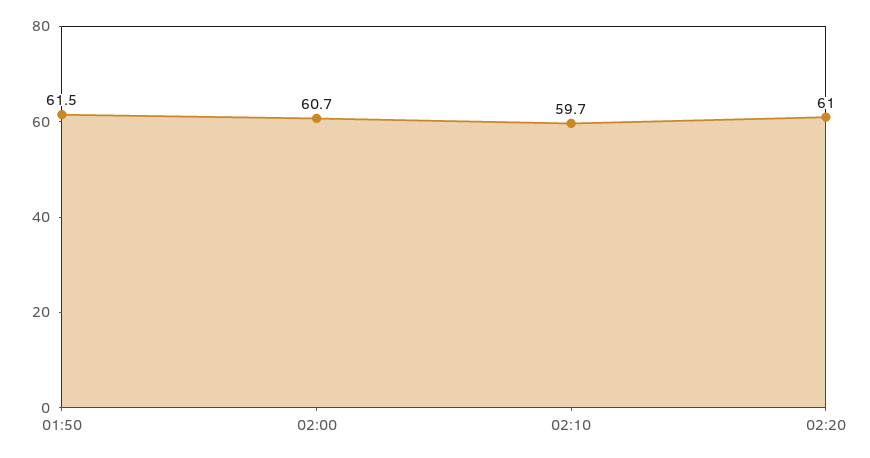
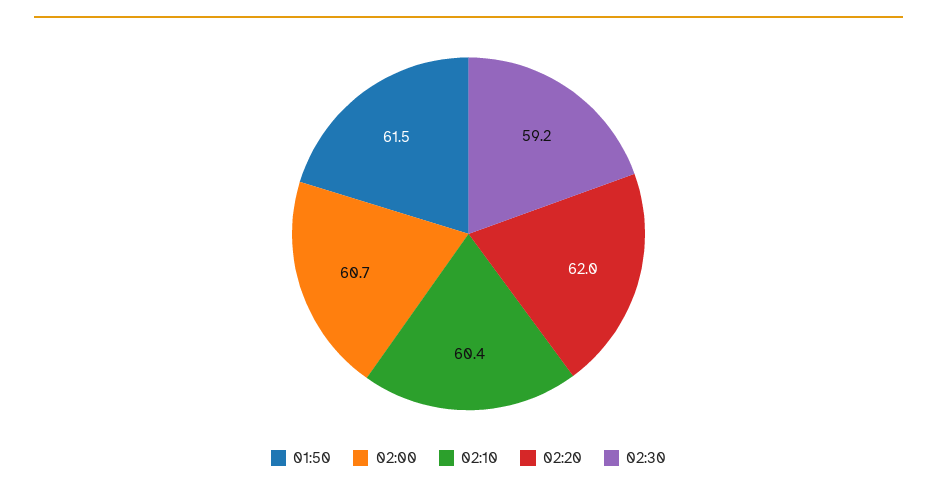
02:10: 59.7 -> 60.4
02:20: 61 -> 62
02:30: none -> 59.2

